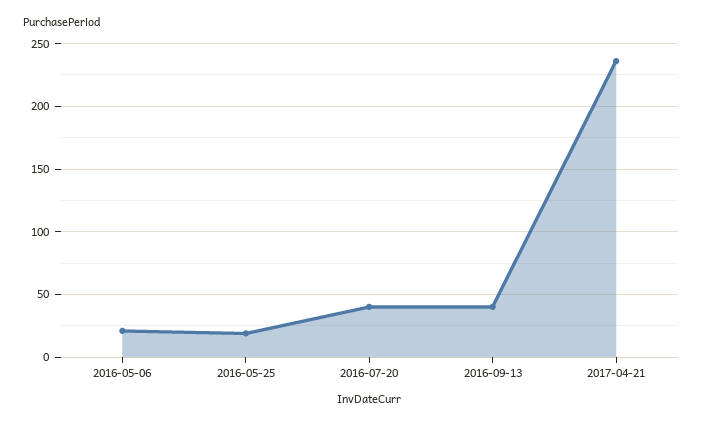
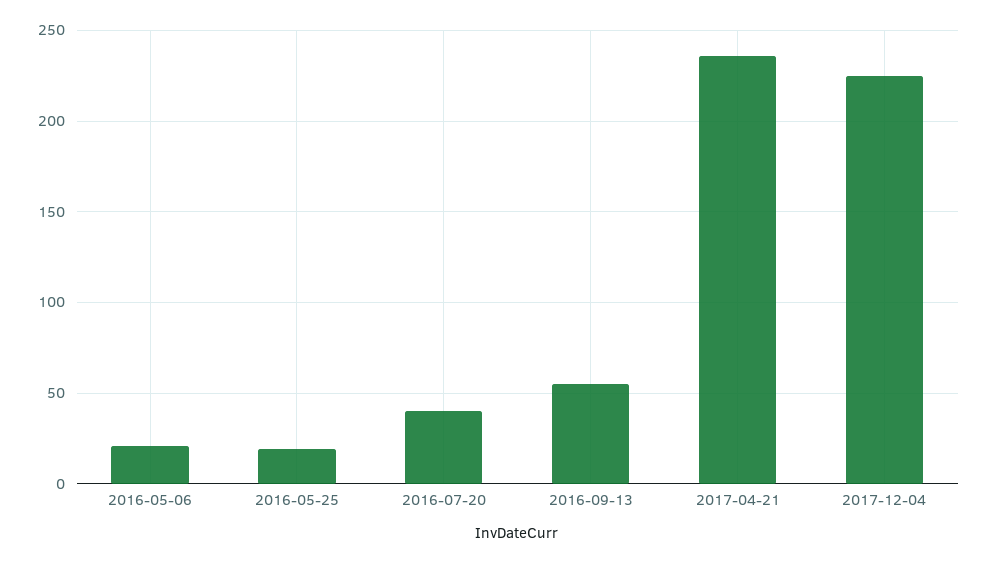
2016-09-13: 40 -> 55
2017-12-04: none -> 225

